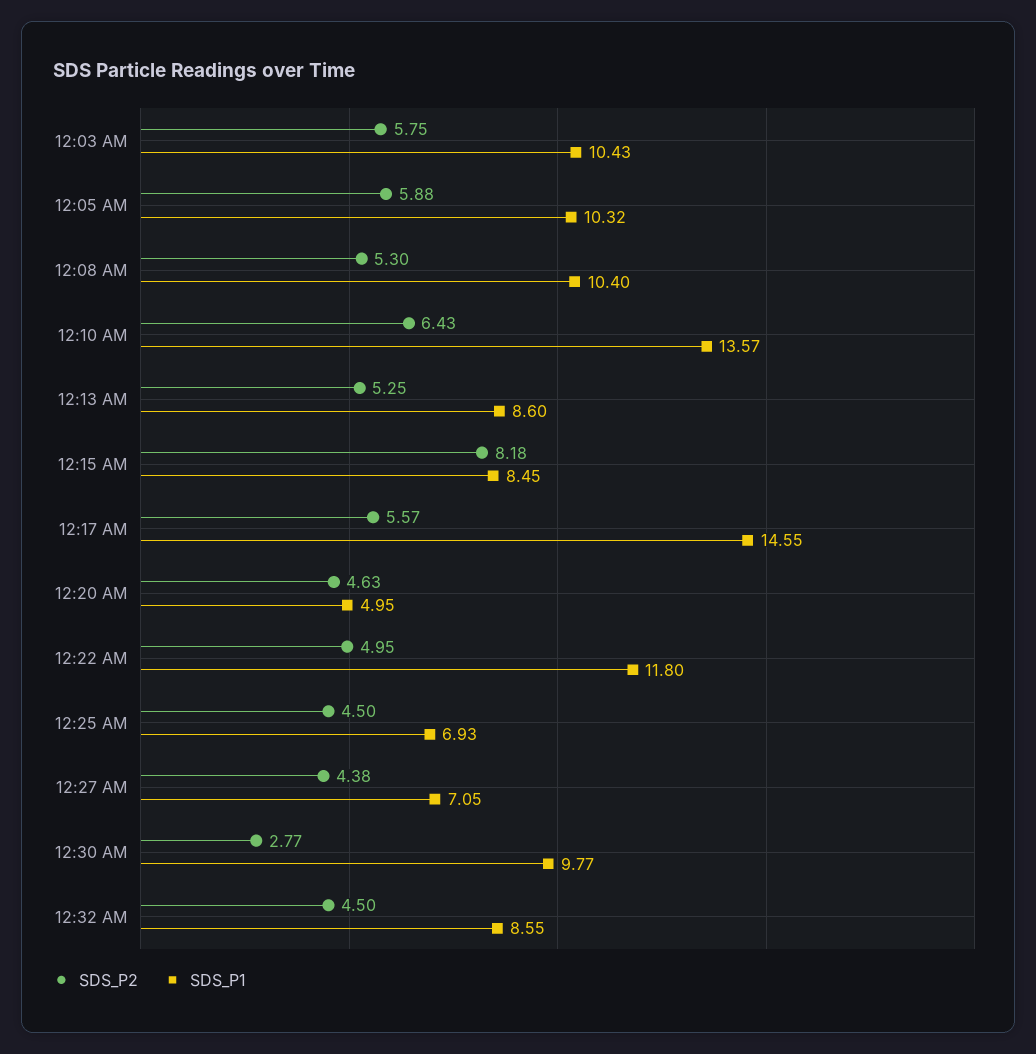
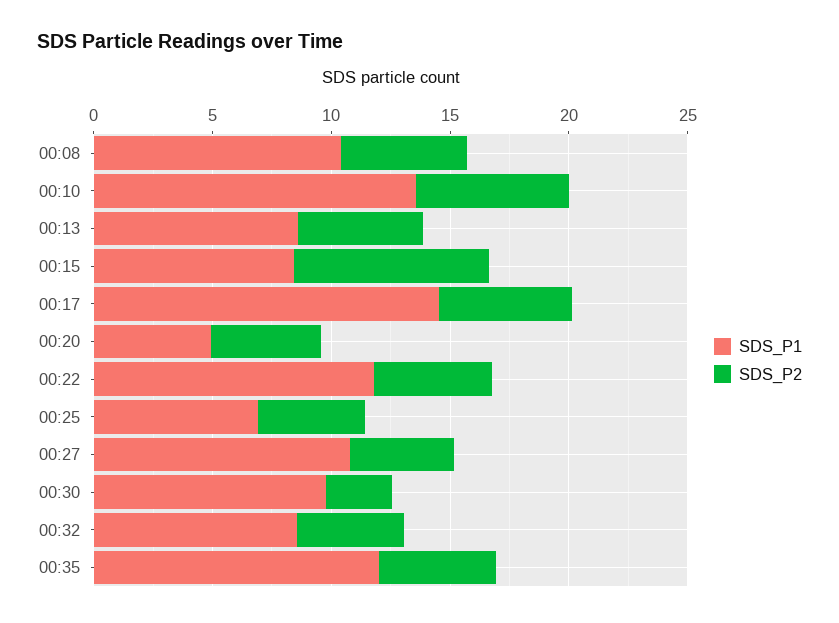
SDS_P2, 12:03 AM: 5.75 -> none
SDS_P1, 12:03 AM: 10.43 -> none
SDS_P2, 12:05 AM: 5.88 -> none
SDS_P1, 12:05 AM: 10.32 -> none
SDS_P1, 12:27 AM: 7.05 -> 11
SDS_P1, 00:35: none -> 12
SDS_P2, 00:35: none -> 5

